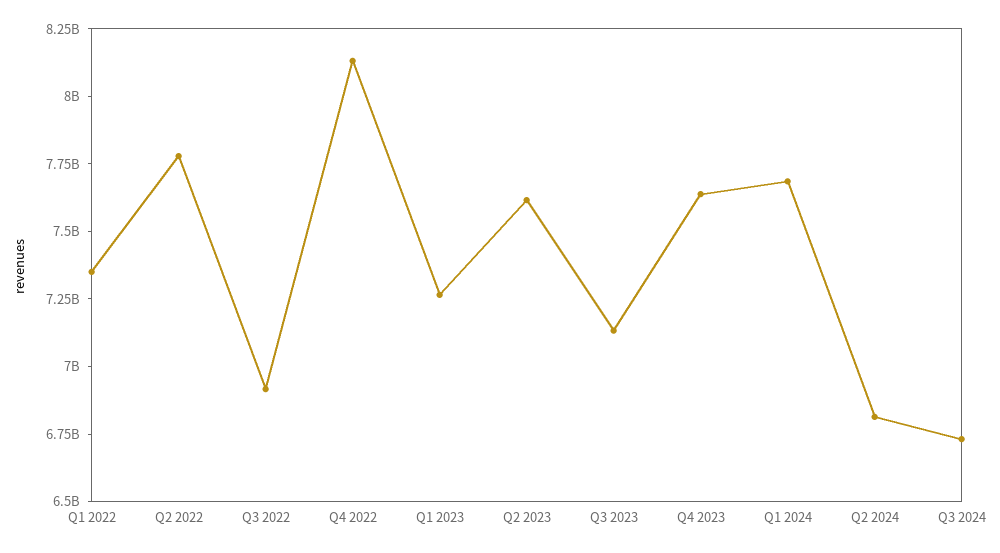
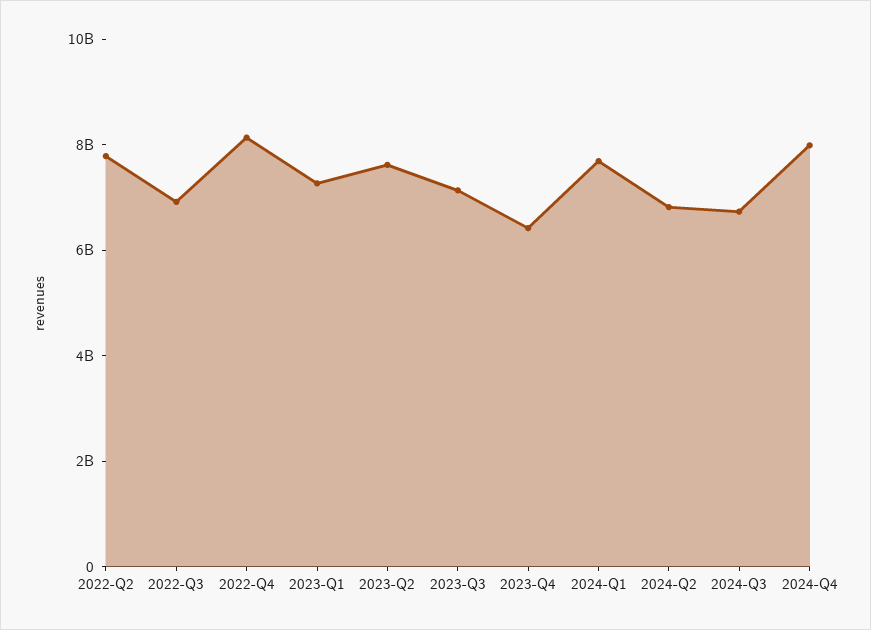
Q1 2022: 7350000000 -> none
Q4 2023: 7650000000 -> 6500000000
2024-Q4: none -> 8000000000

